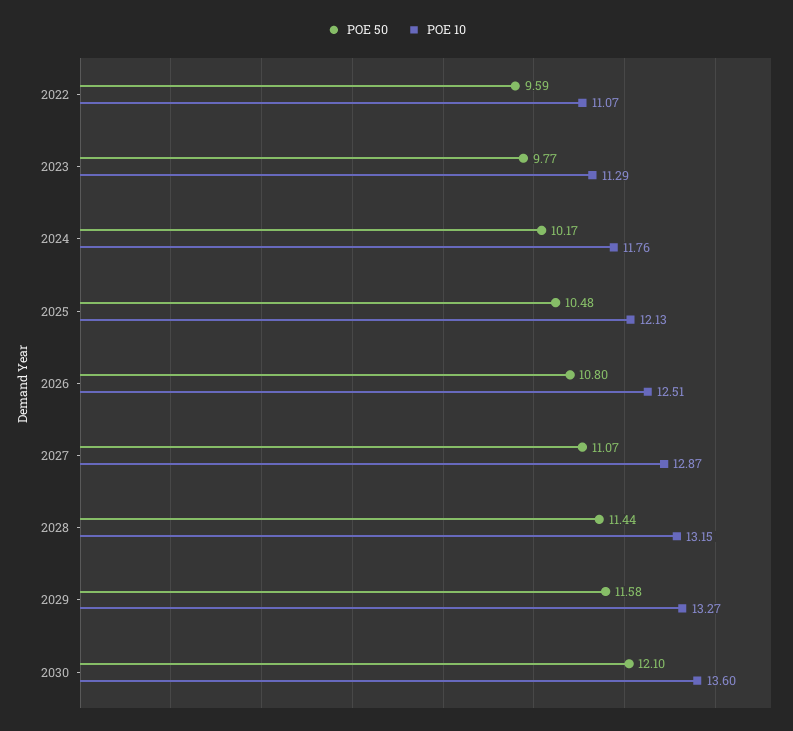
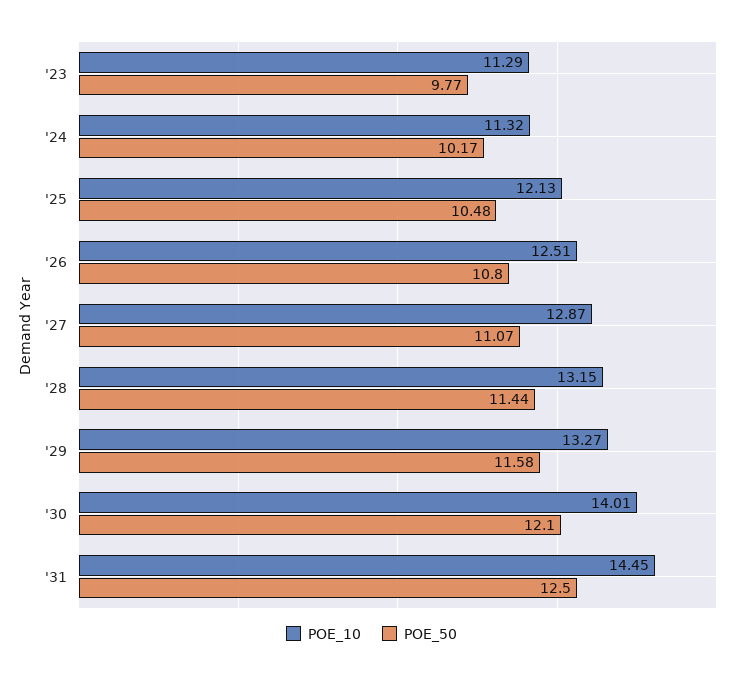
POE 50, 2022: 9.59 -> none
POE 10, 2022: 11.07 -> none
POE 10, 2024: 11.76 -> 11.32
POE 10, 2030: 13.6 -> 14.01
POE 10, '31: none -> 14.45
POE 50, '31: none -> 12.5

